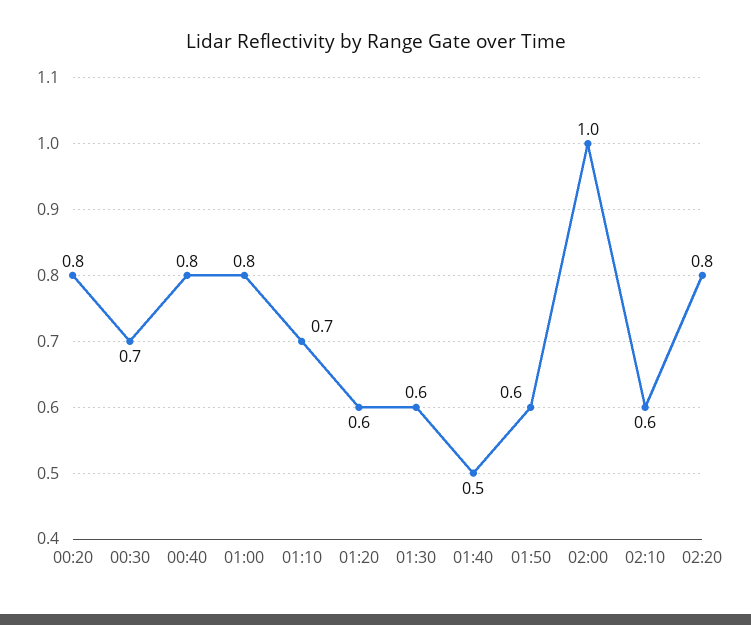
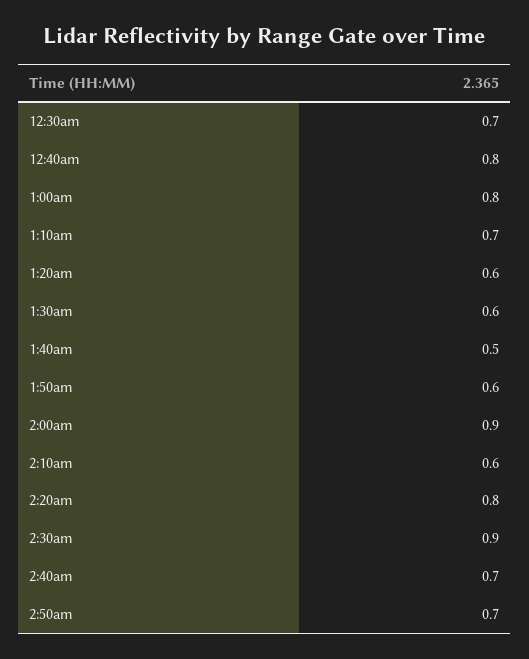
00:20: 0.8 -> none
02:00: 1 -> 0.9
2:30am: none -> 0.9
2:40am: none -> 0.7
2:50am: none -> 0.7

